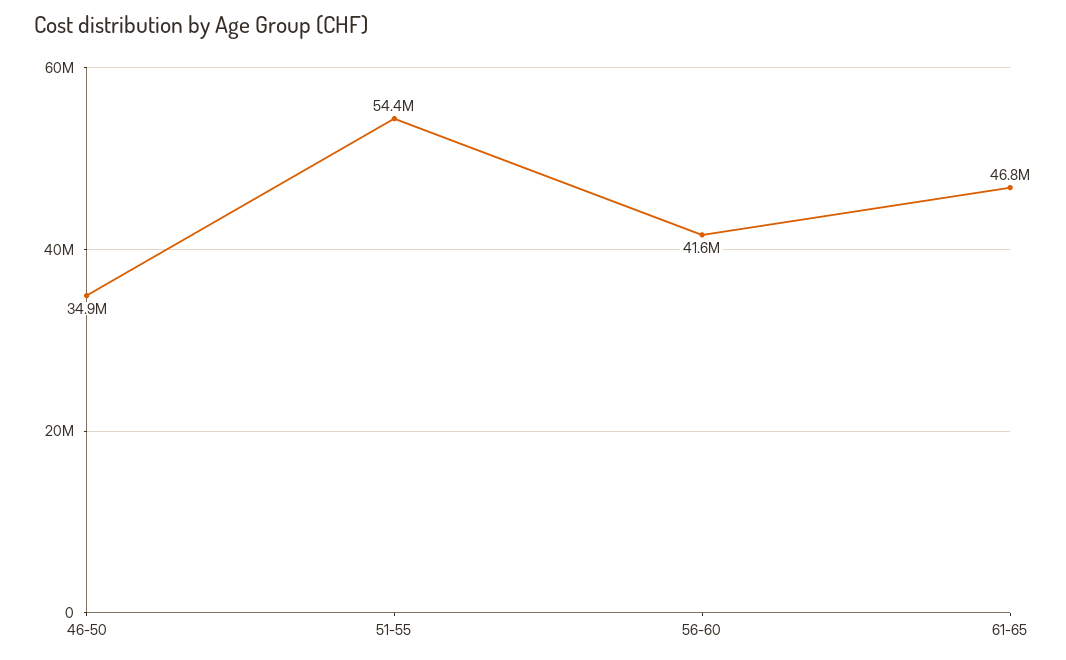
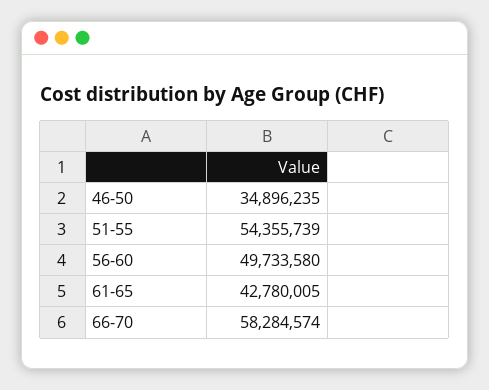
56-60: 41600000 -> 49733580
61-65: 46800000 -> 42780005
66-70: none -> 58284574

